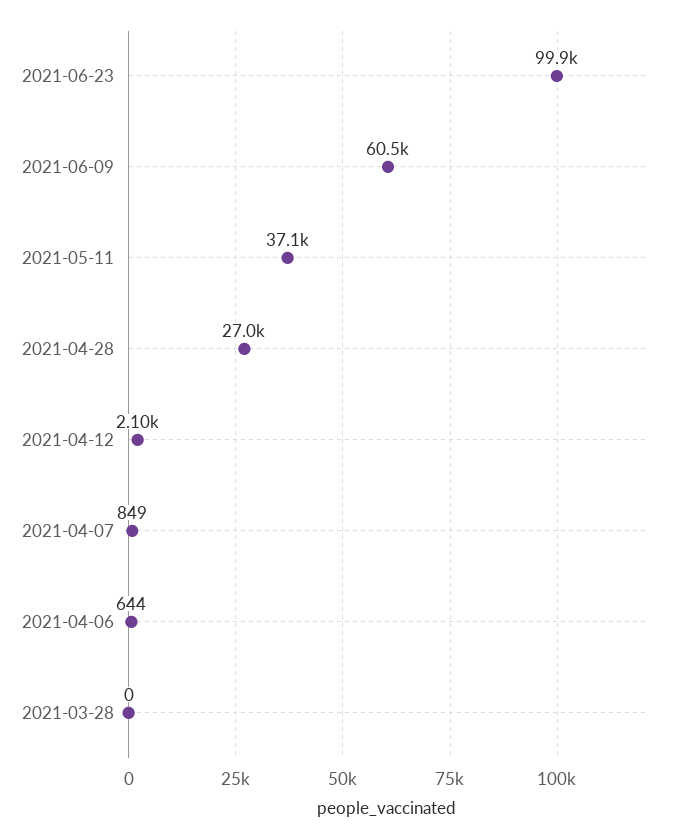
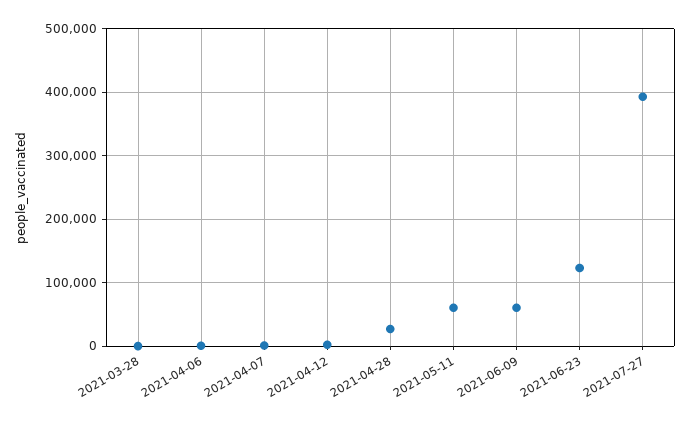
2021-06-23: 99900 -> 120000
2021-05-11: 37100 -> 60000
2021-07-27: none -> 390000

